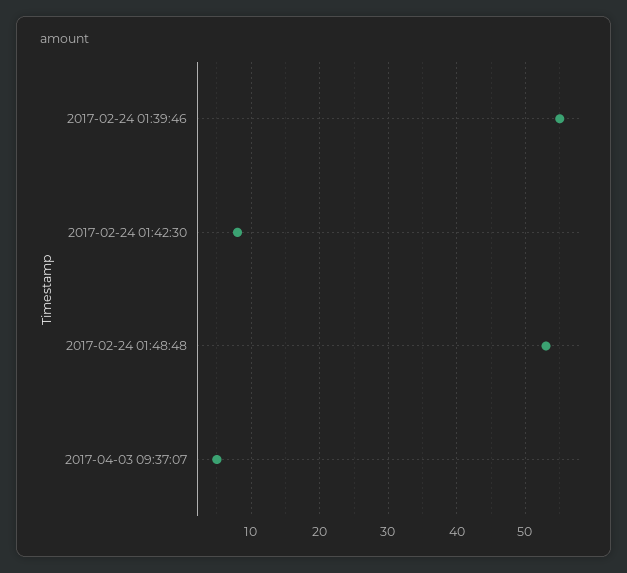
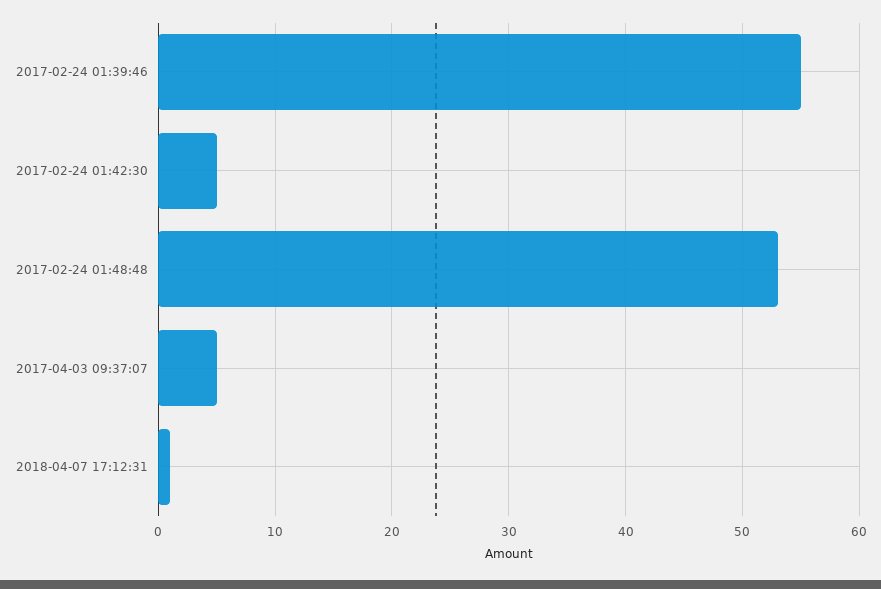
2017-02-24 01:42:30: 8 -> 5
2018-04-07 17:12:31: none -> 1

